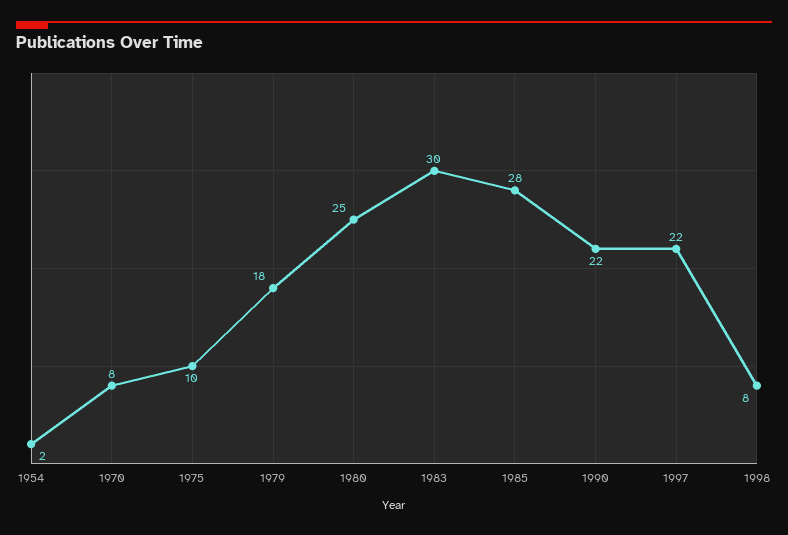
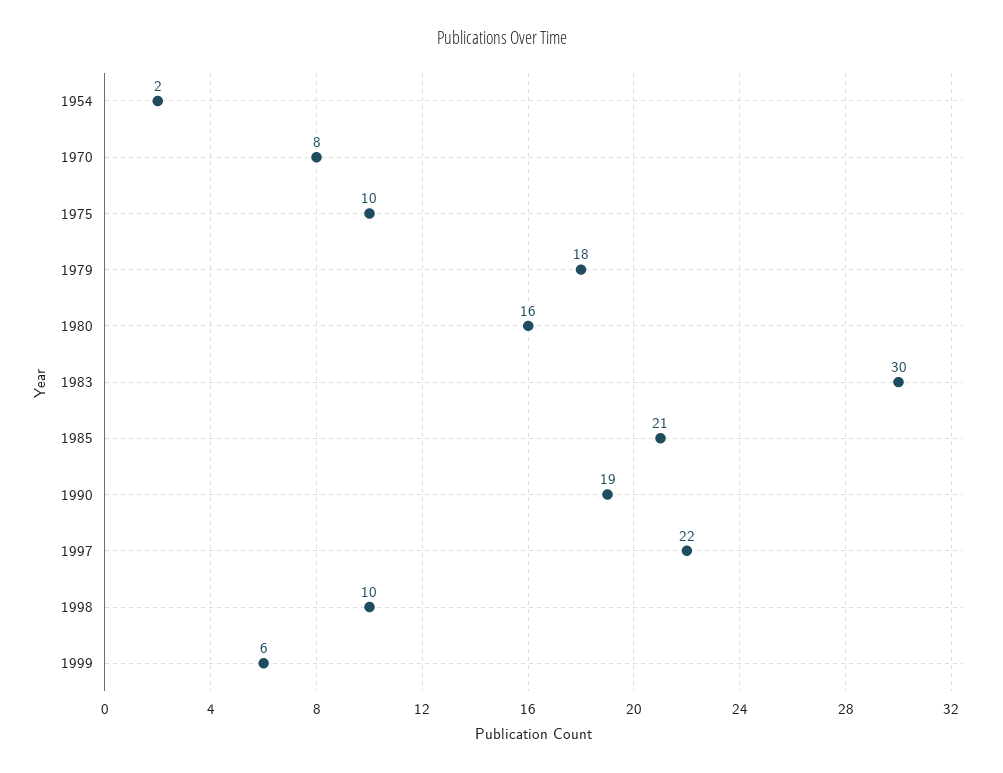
1980: 25 -> 16
1985: 28 -> 21
1990: 22 -> 19
1998: 8 -> 10
1999: none -> 6

